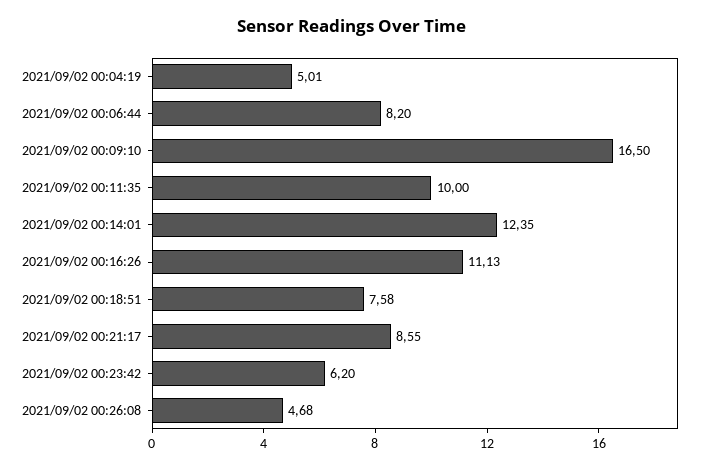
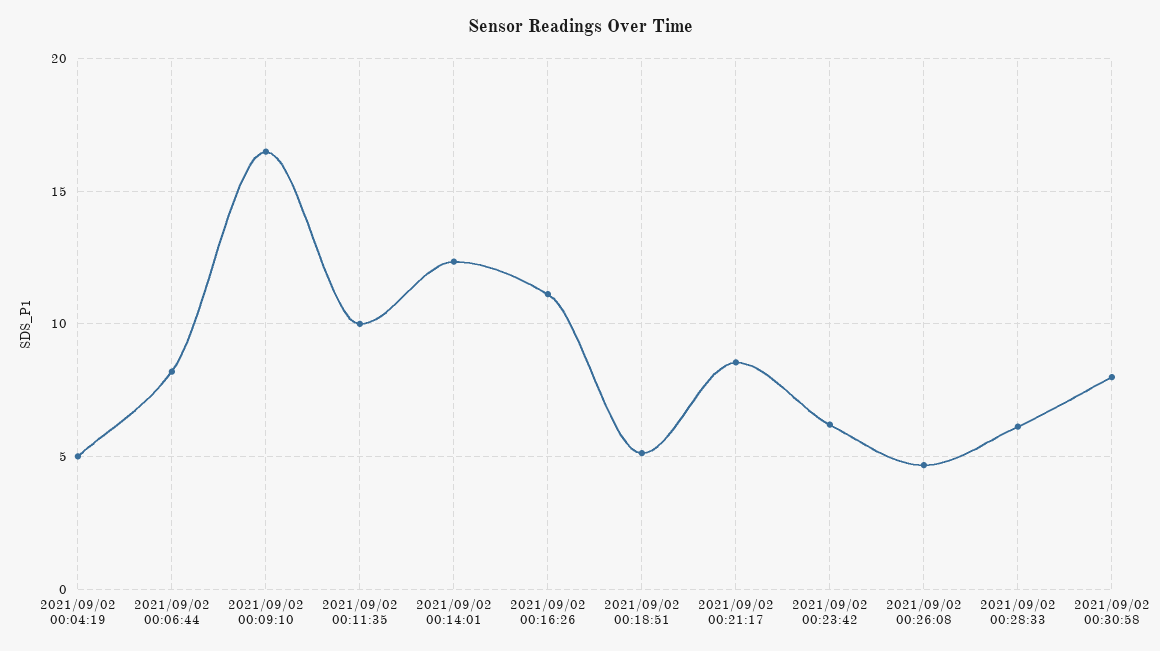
2021/09/02 00:18:51: 7.58 -> 5
2021/09/02 00:28:33: none -> 6
2021/09/02 00:30:58: none -> 8

